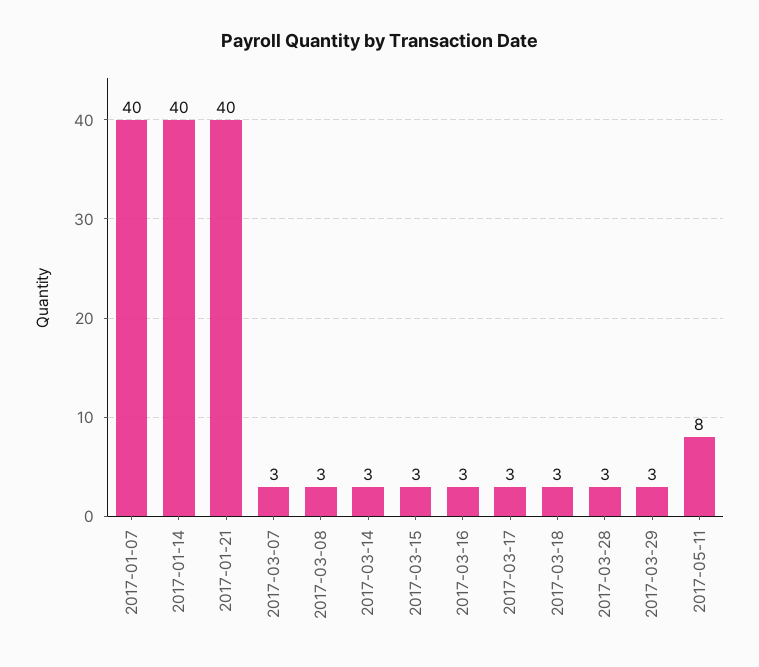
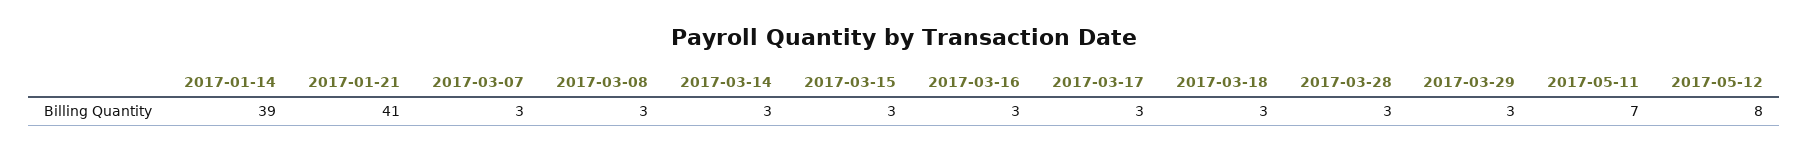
2017-01-07: 40 -> none
2017-01-14: 40 -> 39
2017-01-21: 40 -> 41
2017-05-11: 8 -> 7
2017-05-12: none -> 8

